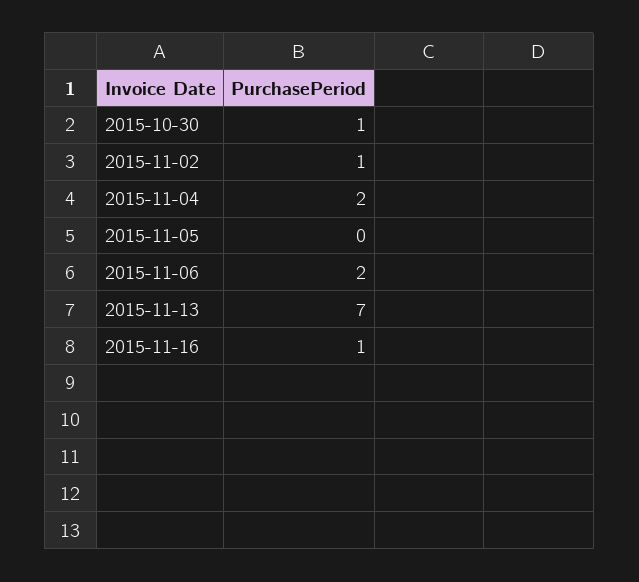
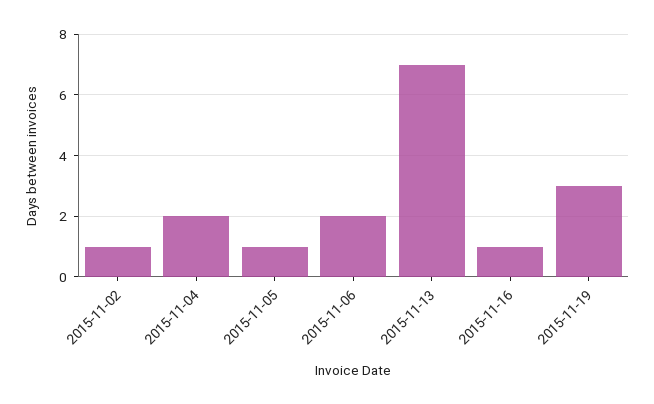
2015-10-30: 1 -> none
2015-11-05: 0 -> 1
2015-11-19: none -> 3

